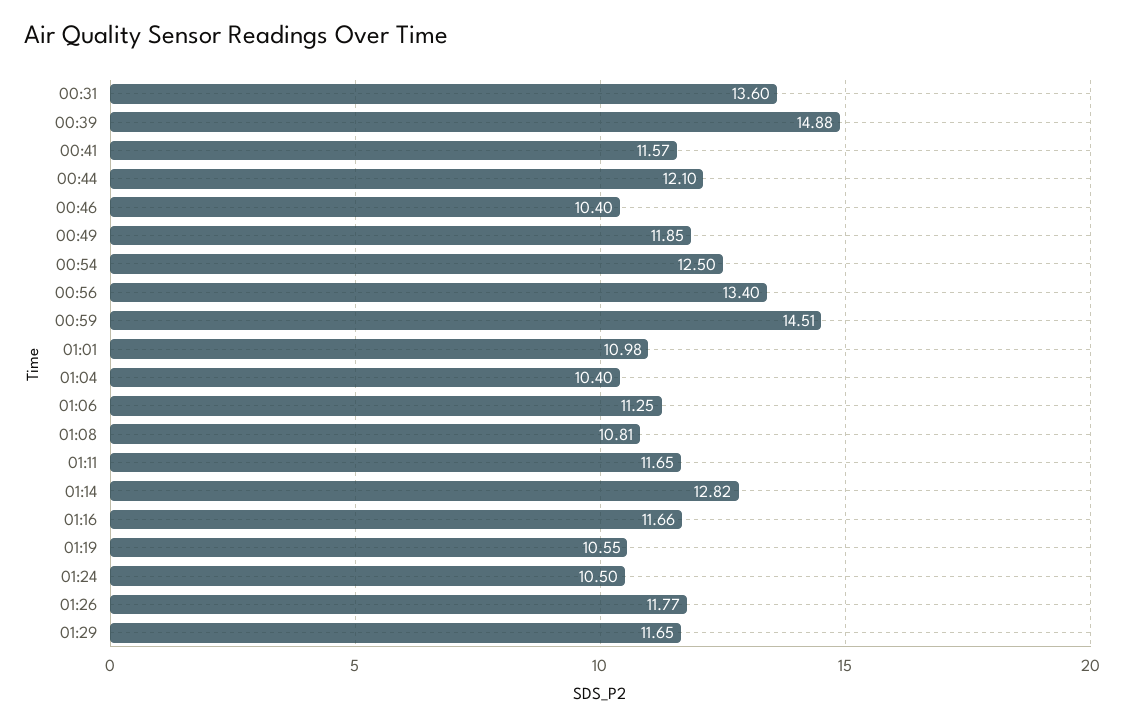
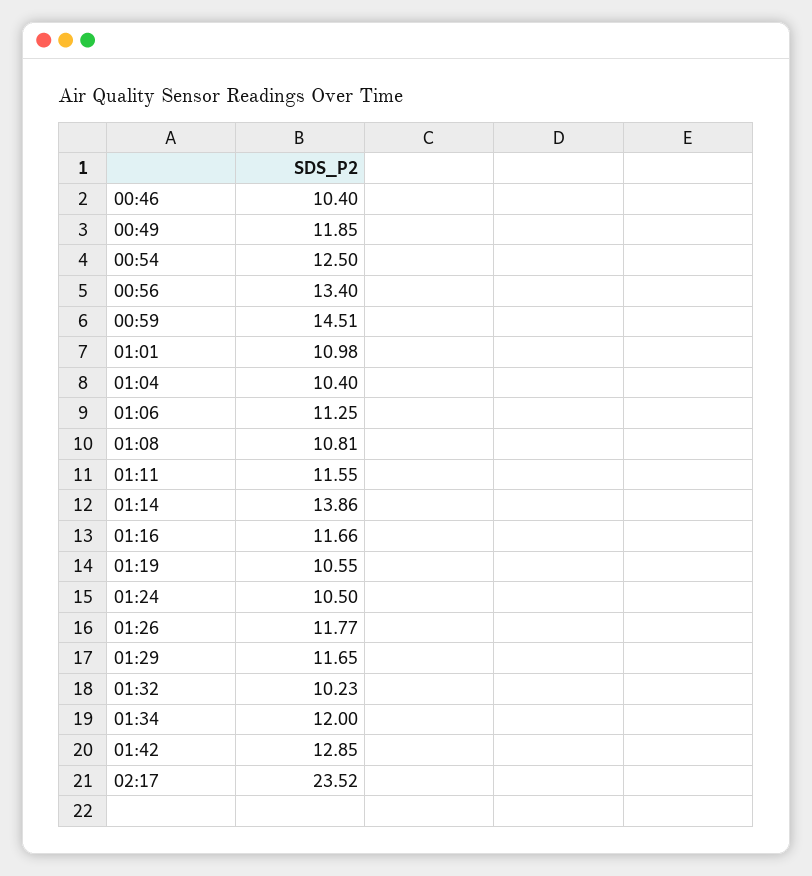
00:31: 13.6 -> none
00:39: 14.88 -> none
00:41: 11.57 -> none
00:44: 12.1 -> none
01:11: 11.65 -> 11.55
01:14: 12.82 -> 13.86
01:32: none -> 10.23
01:34: none -> 12
01:42: none -> 12.85
02:17: none -> 23.52

